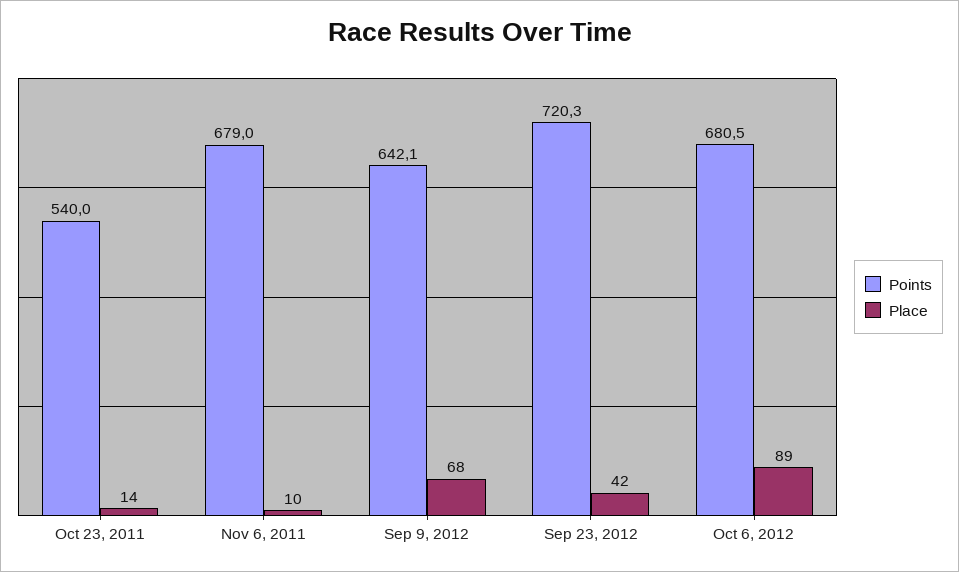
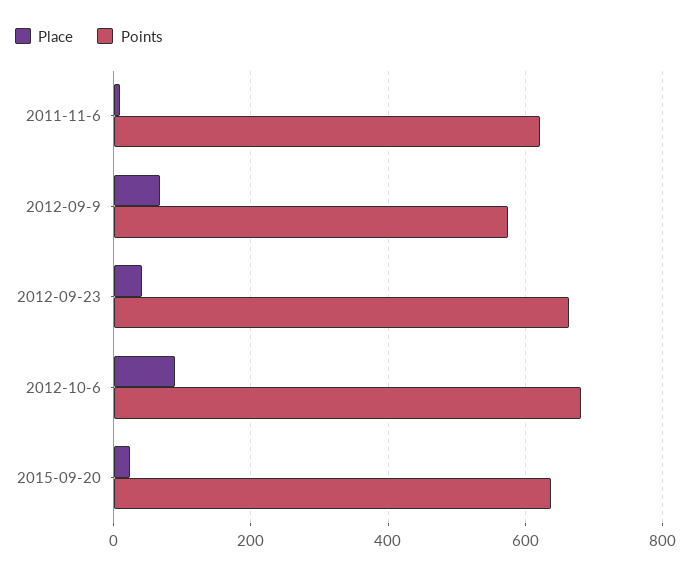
Points, Oct 23, 2011: 540 -> none
Place, Oct 23, 2011: 14 -> none
Points, Nov 6, 2011: 679 -> 620
Points, Sep 9, 2012: 642.1 -> 580
Points, Sep 23, 2012: 720.3 -> 660
Place, 2015-09-20: none -> 20
Points, 2015-09-20: none -> 640

